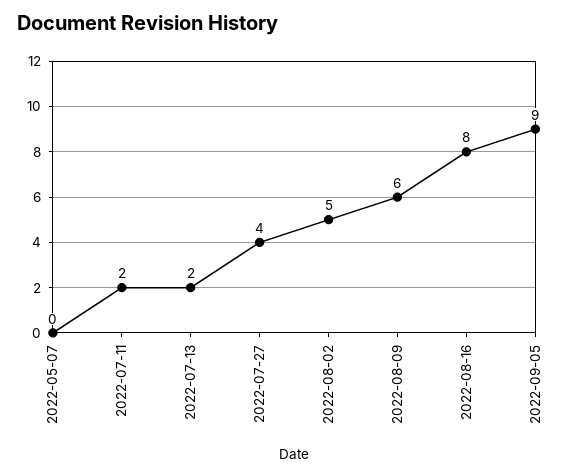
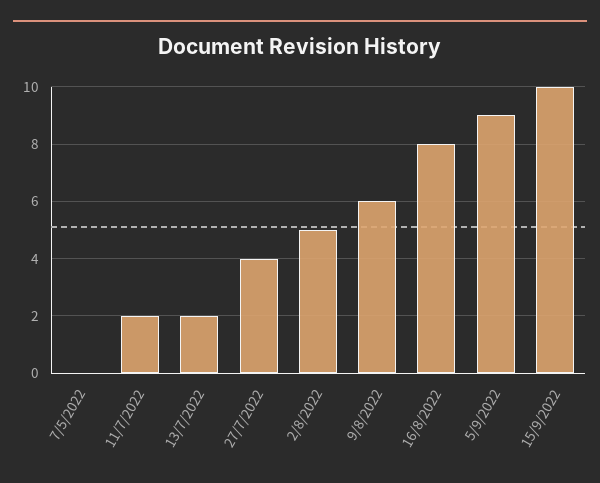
15/9/2022: none -> 10

